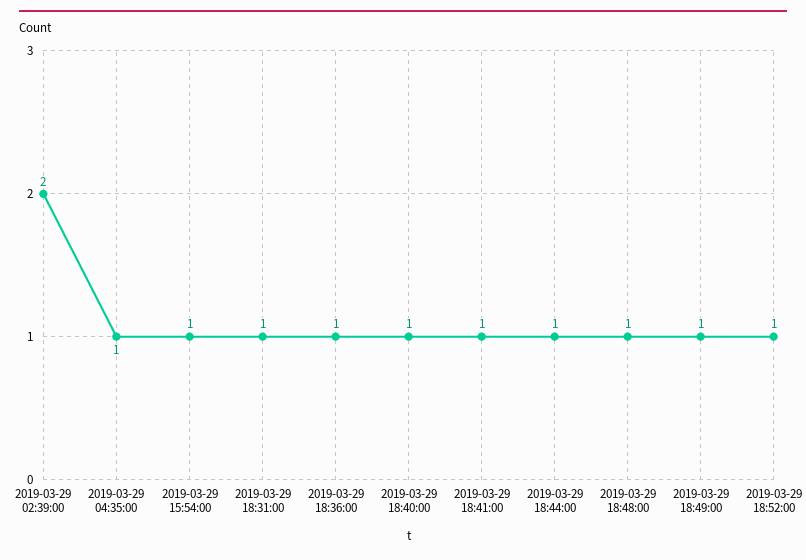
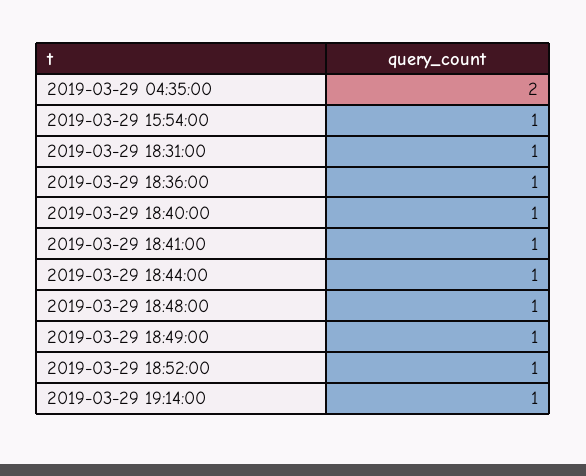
2019-03-29 02:39:00: 2 -> none
2019-03-29 04:35:00: 1 -> 2
2019-03-29 19:14:00: none -> 1

